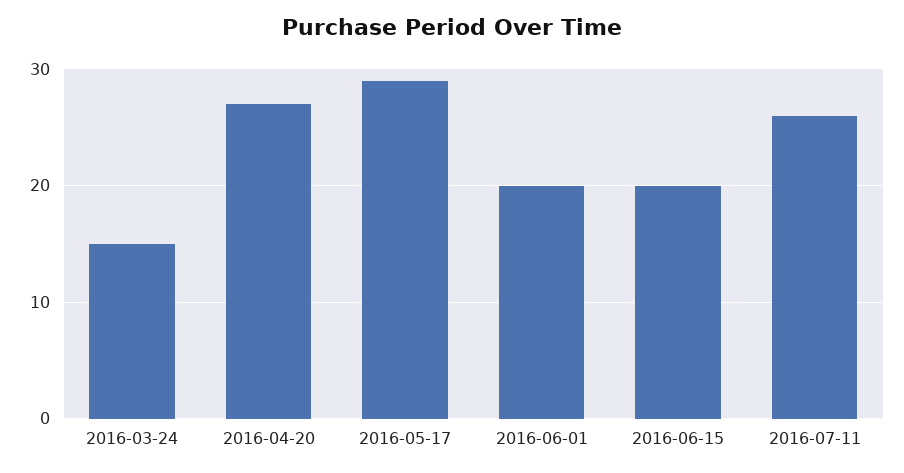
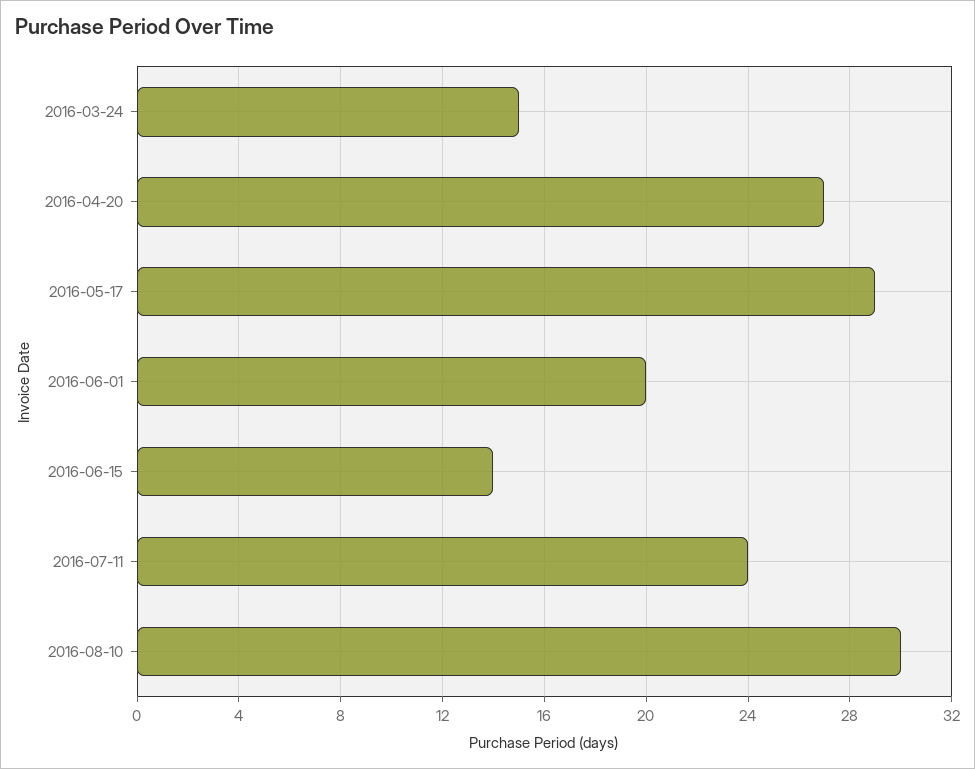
2016-06-15: 20 -> 14
2016-07-11: 26 -> 24
2016-08-10: none -> 30

